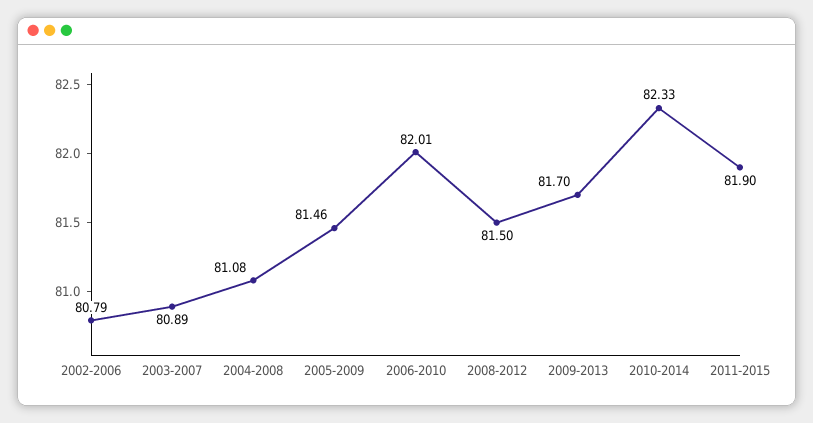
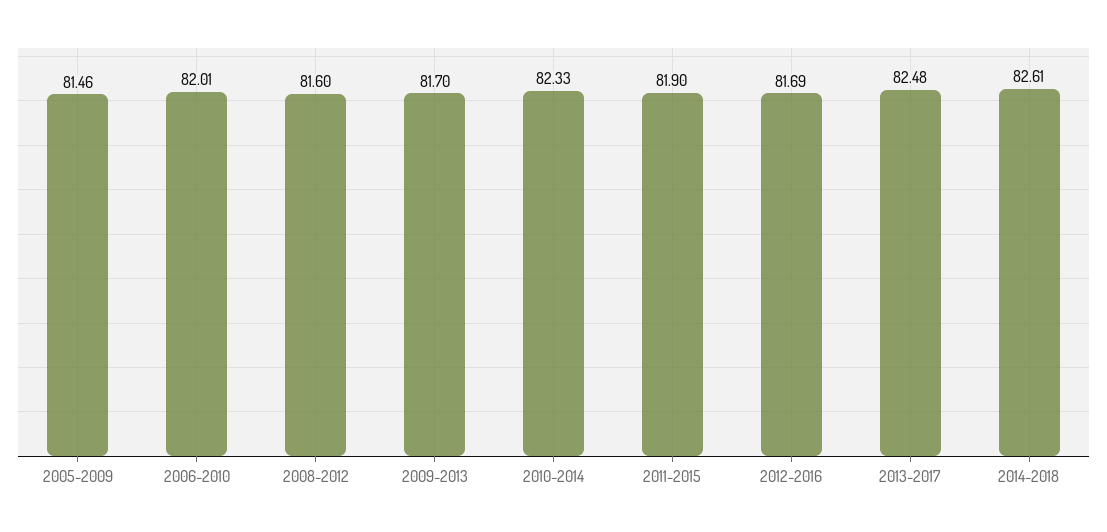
2002-2006: 80.79 -> none
2003-2007: 80.89 -> none
2004-2008: 81.08 -> none
2008-2012: 81.5 -> 81.6
2012-2016: none -> 81.69
2013-2017: none -> 82.48
2014-2018: none -> 82.61

